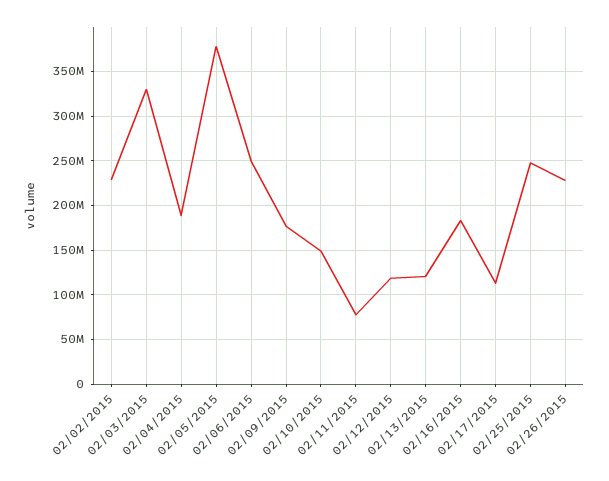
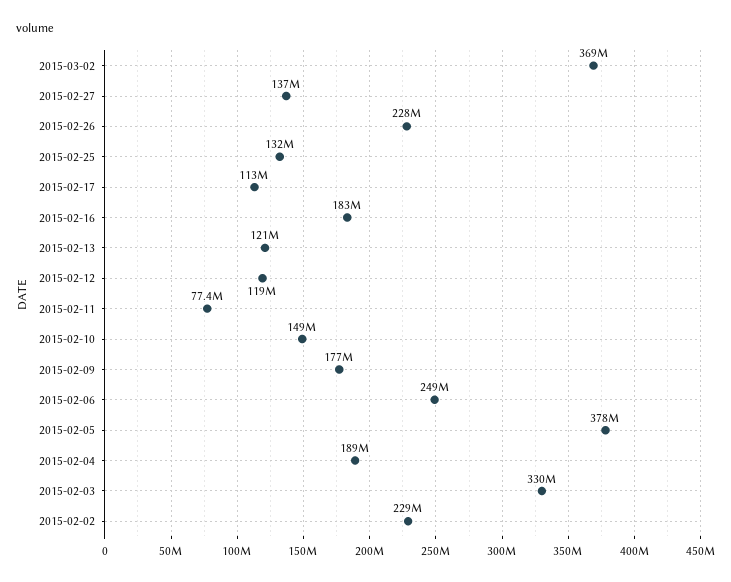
02/25/2015: 250000000 -> 132000000
2015-03-02: none -> 369000000
2015-02-27: none -> 137000000

